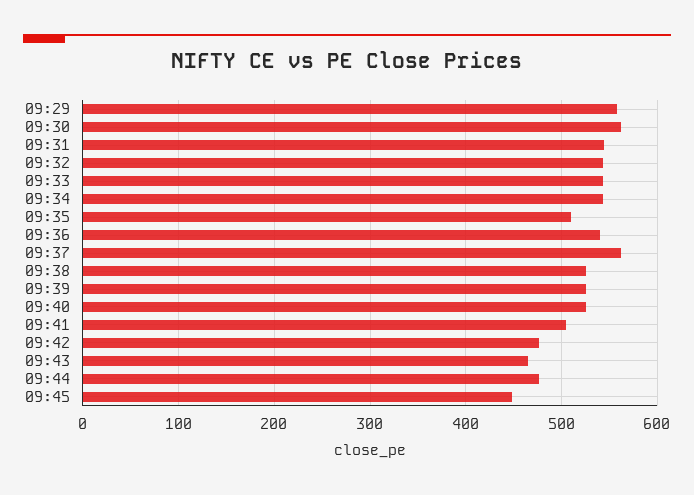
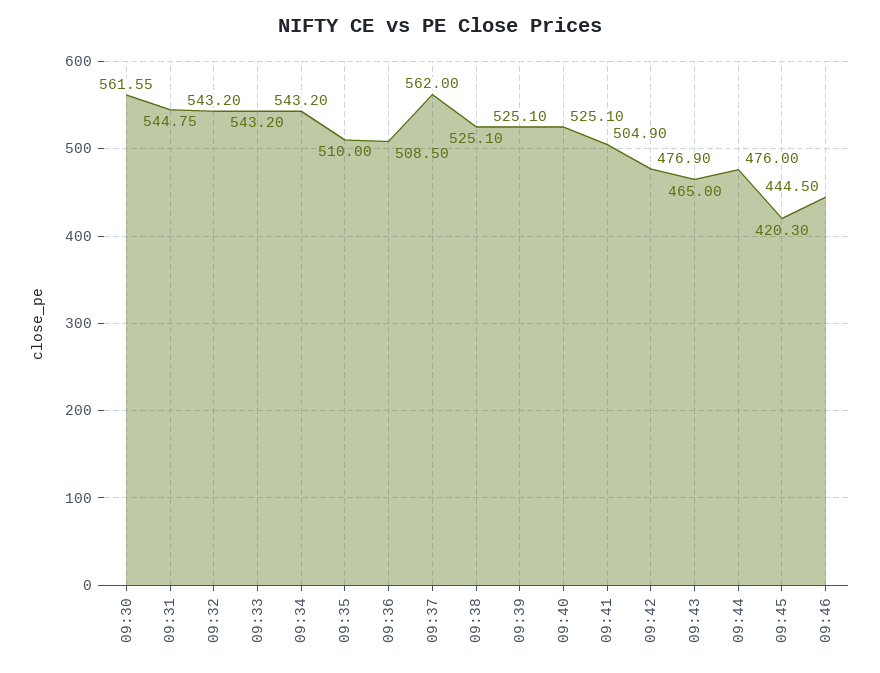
09:29: 560 -> none
09:36: 540 -> 508.5
09:45: 450 -> 420.3
09:46: none -> 444.5

